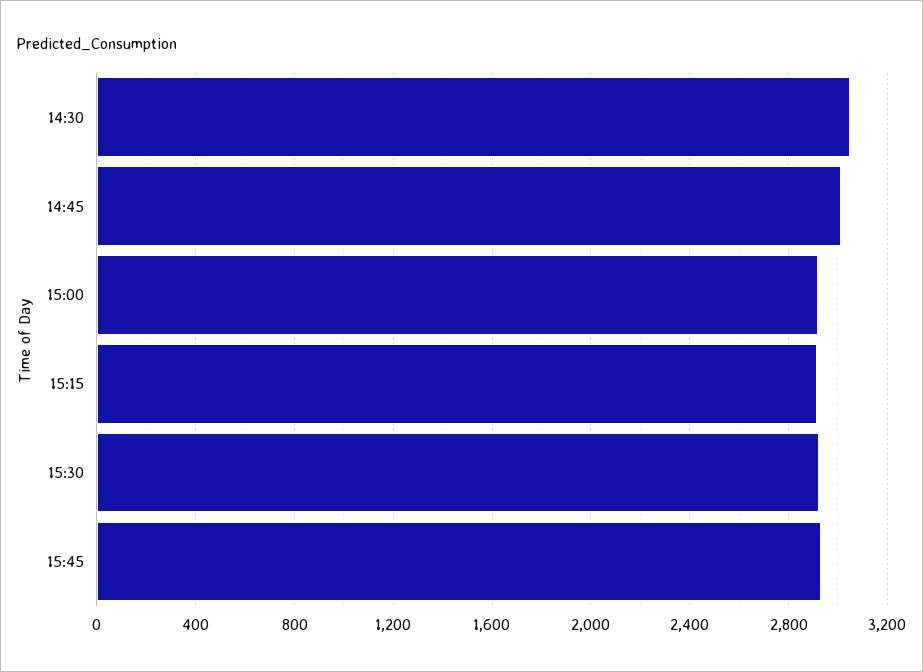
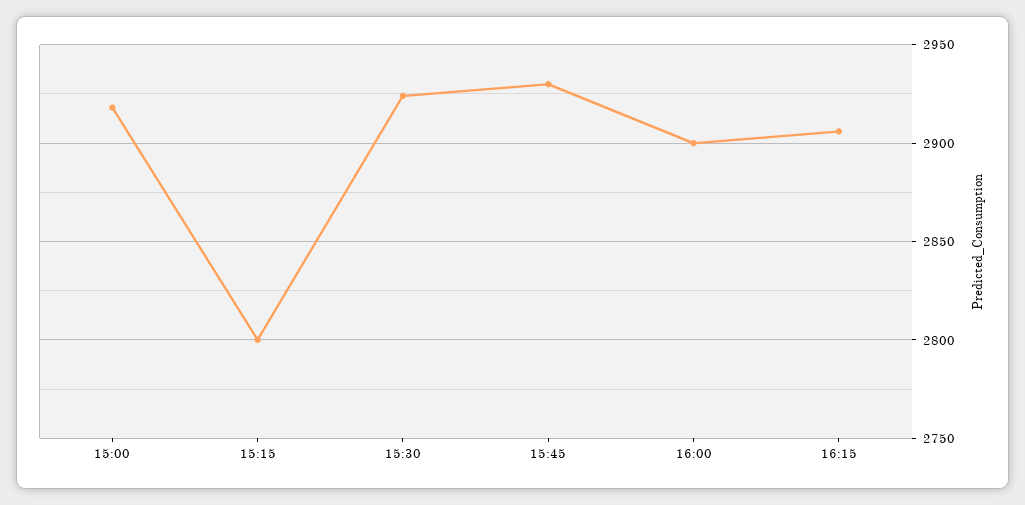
14:30: 3050 -> none
14:45: 3000 -> none
15:15: 2900 -> 2800
16:00: none -> 2900
16:15: none -> 2905

